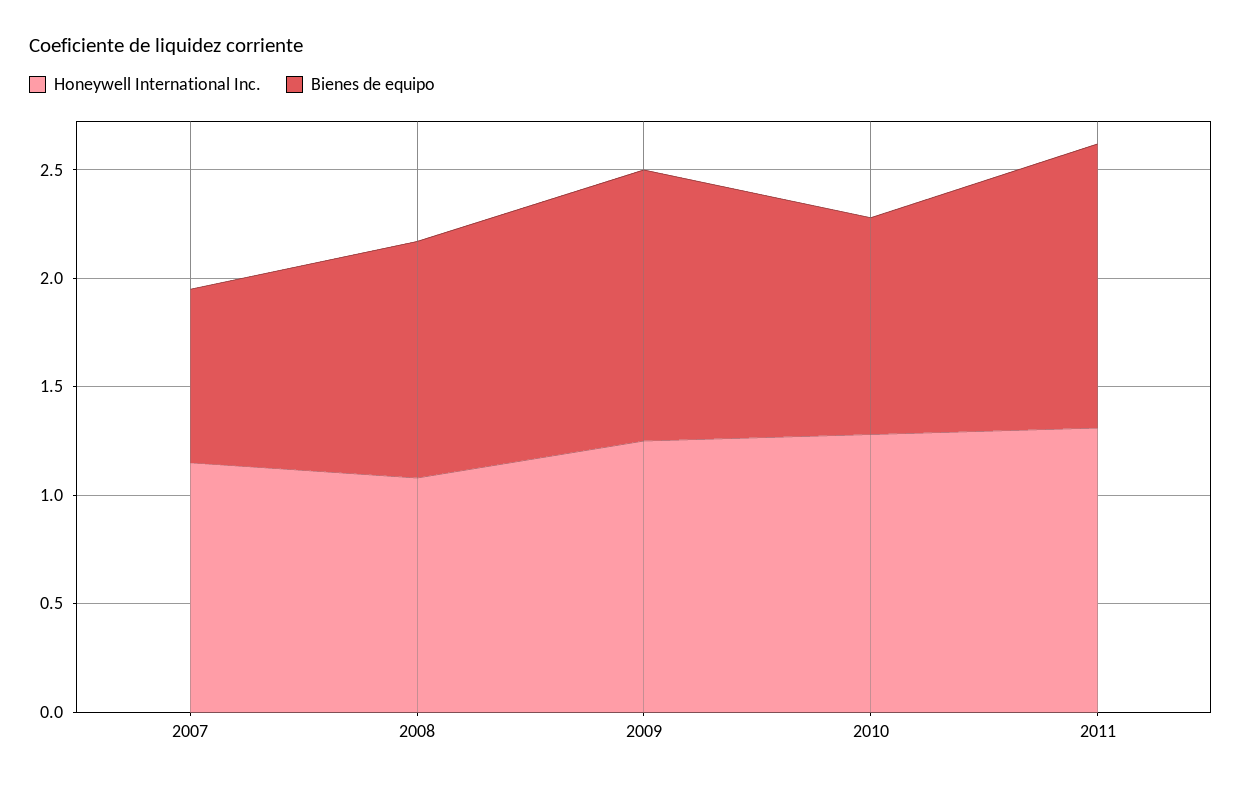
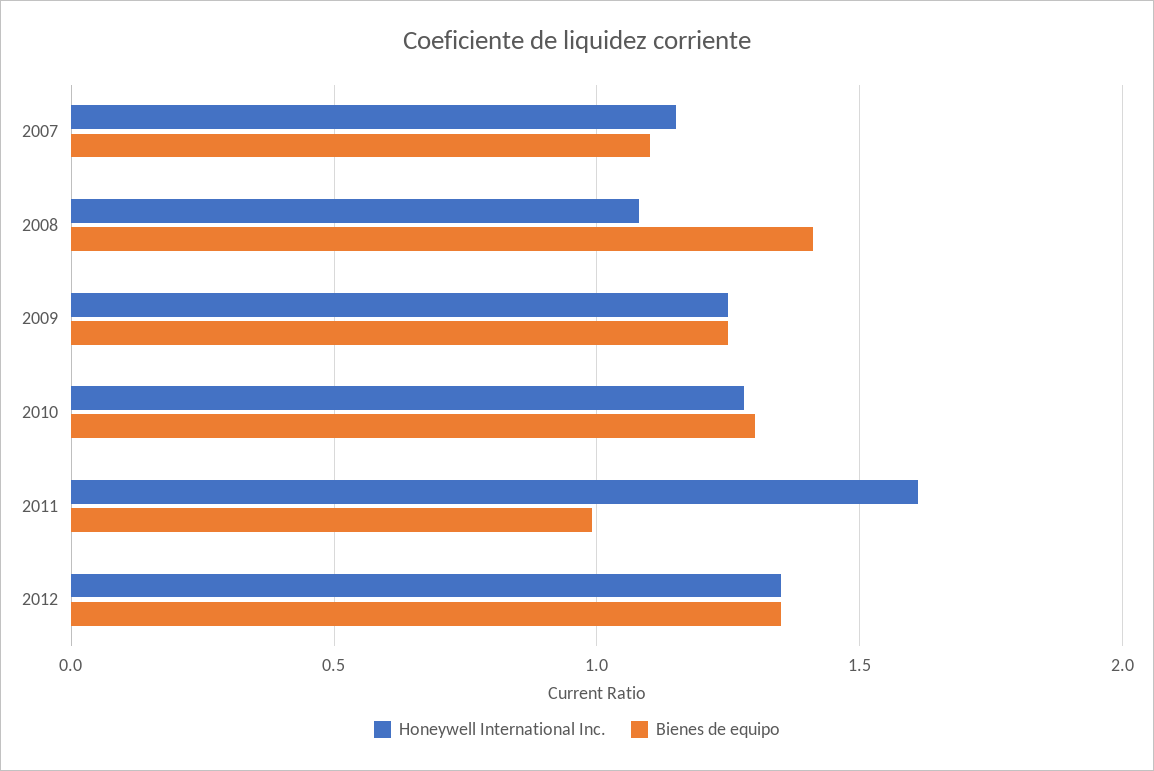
Bienes de equipo, 2007: 0.8 -> 1.1
Bienes de equipo, 2008: 1.1 -> 1.4
Bienes de equipo, 2010: 1 -> 1.3
Honeywell International Inc., 2011: 1.3 -> 1.6
Bienes de equipo, 2011: 1.3 -> 1
Honeywell International Inc., 2012: none -> 1.35
Bienes de equipo, 2012: none -> 1.35

